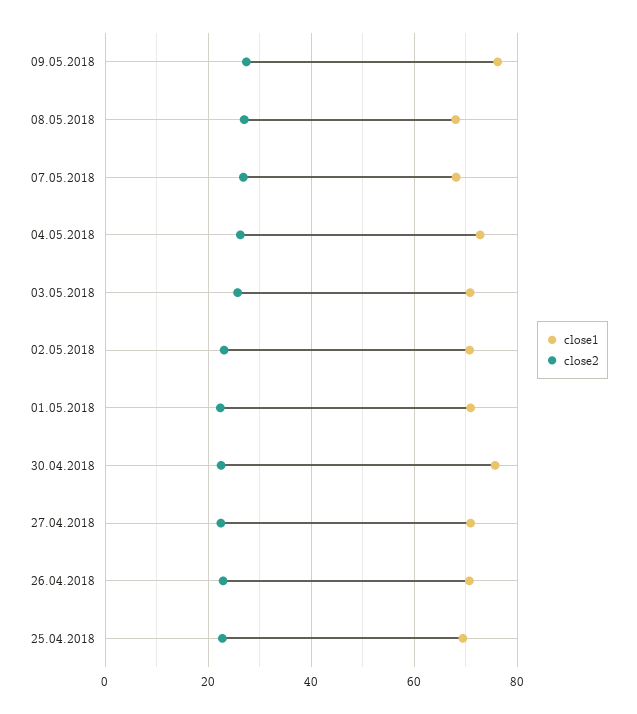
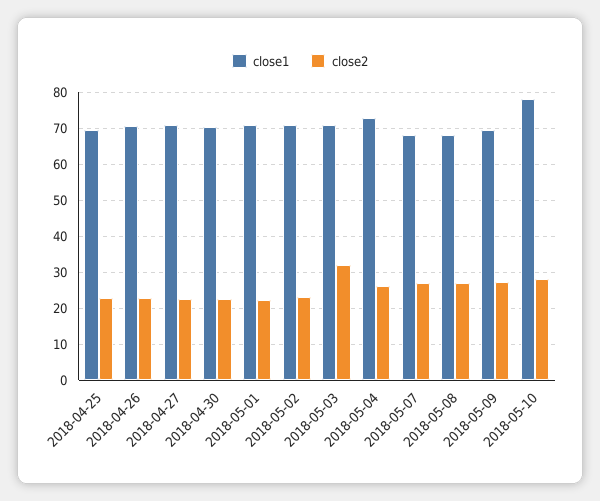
close1, 09.05.2018: 76 -> 70
close2, 03.05.2018: 26 -> 32
close1, 30.04.2018: 76 -> 70
close1, 2018-05-10: none -> 78
close2, 2018-05-10: none -> 28

